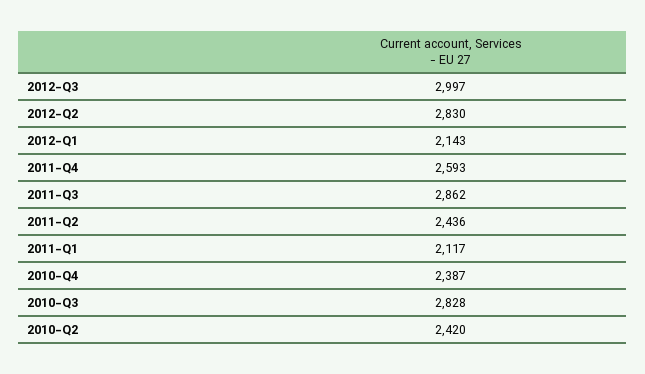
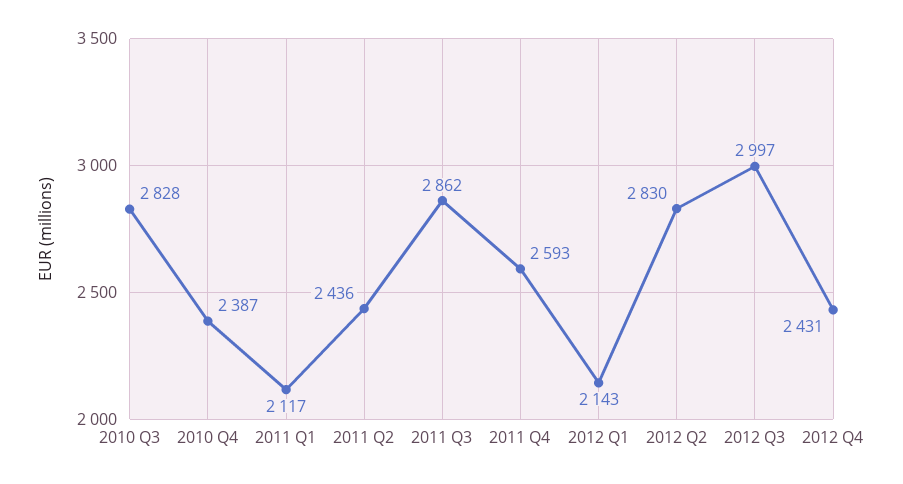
2010-Q2: 2420 -> none
2012 Q4: none -> 2431

